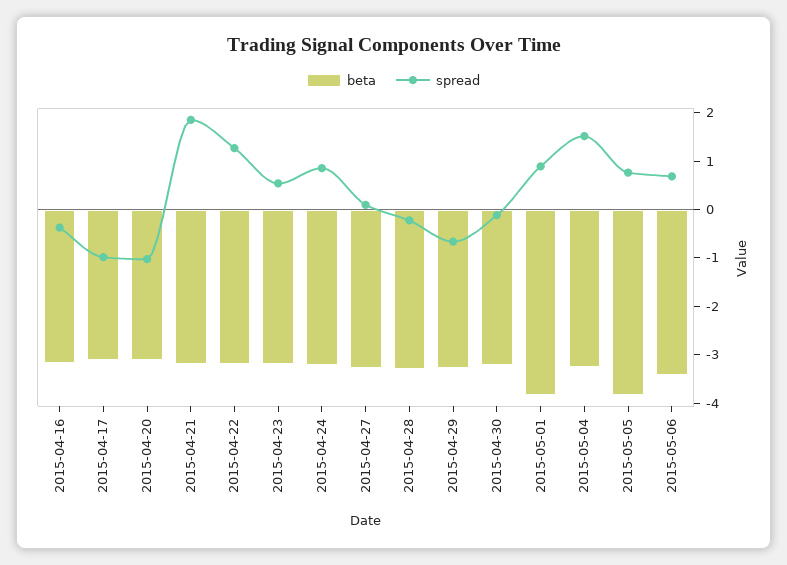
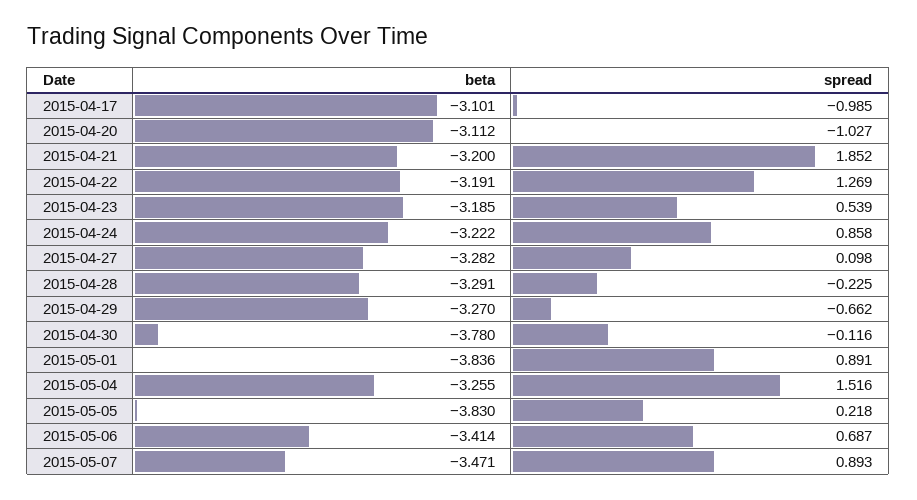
beta, 2015-04-16: -3.2 -> none
spread, 2015-04-16: -0.4 -> none
beta, 2015-04-30: -3.2 -> -3.78
spread, 2015-05-05: 0.8 -> 0.218
beta, 2015-05-07: none -> -3.471
spread, 2015-05-07: none -> 0.893

